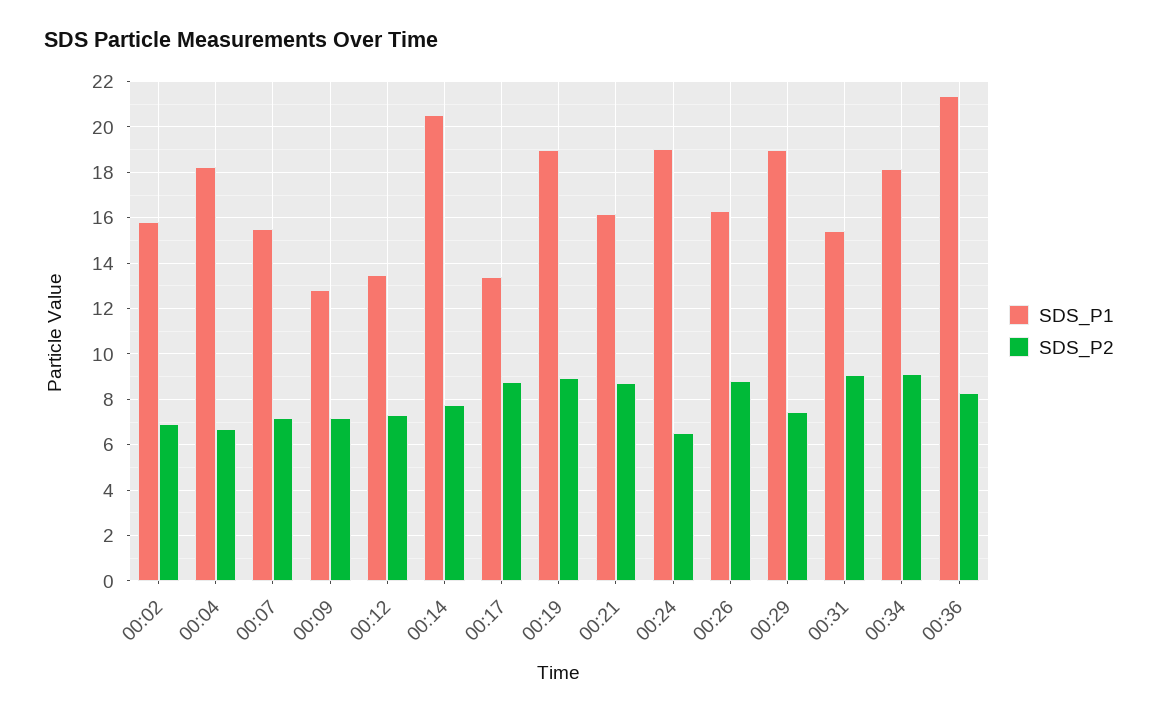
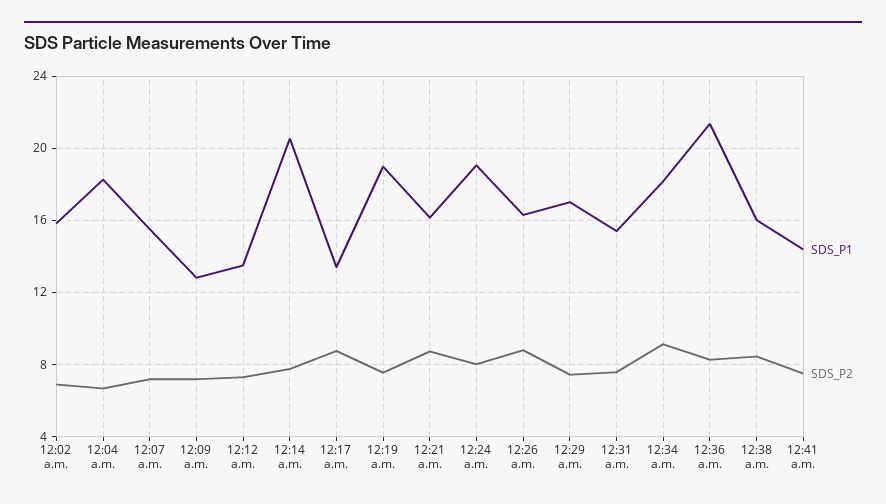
SDS_P2, 00:19: 9 -> 7.5
SDS_P2, 00:24: 6.5 -> 8
SDS_P1, 00:29: 19 -> 17
SDS_P2, 00:31: 9 -> 7.5
SDS_P1, 12:38 a.m.: none -> 16
SDS_P2, 12:38 a.m.: none -> 8.5
SDS_P1, 12:41 a.m.: none -> 14.5
SDS_P2, 12:41 a.m.: none -> 7.5

